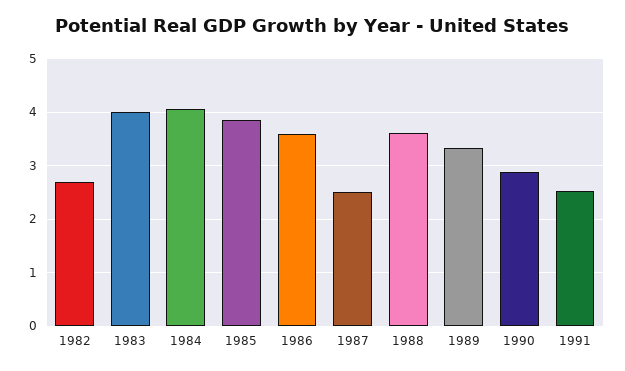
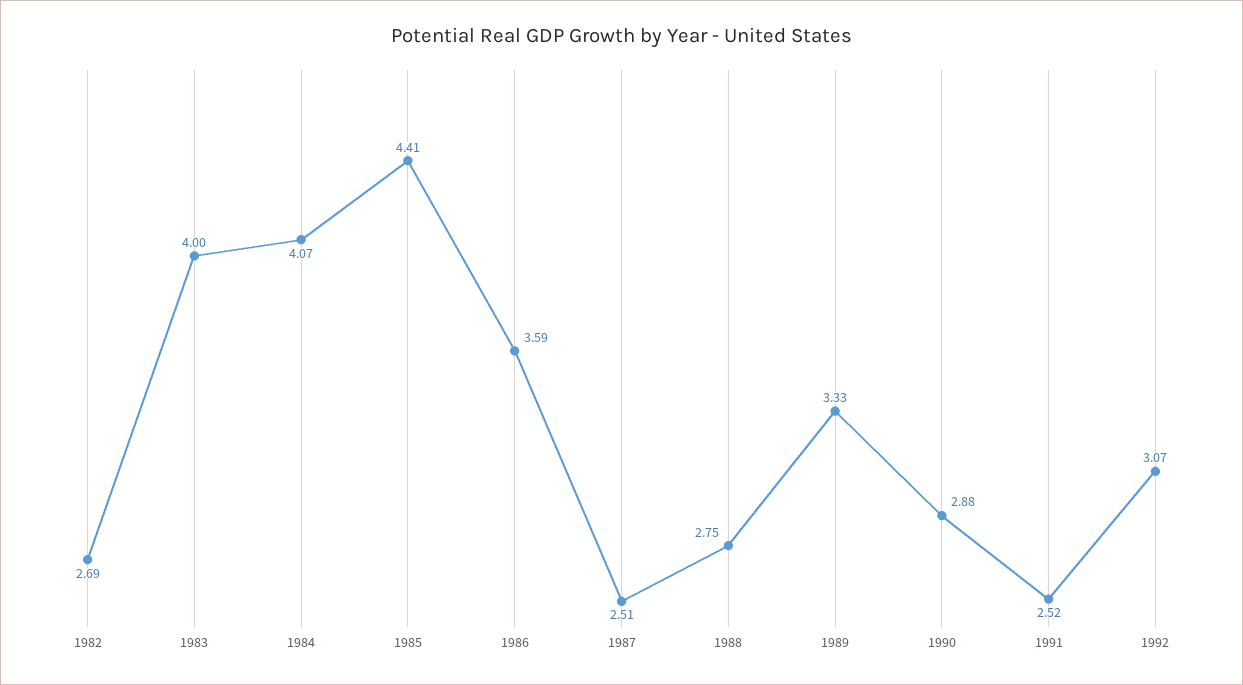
1985: 3.8 -> 4.41
1988: 3.6 -> 2.75
1992: none -> 3.07

